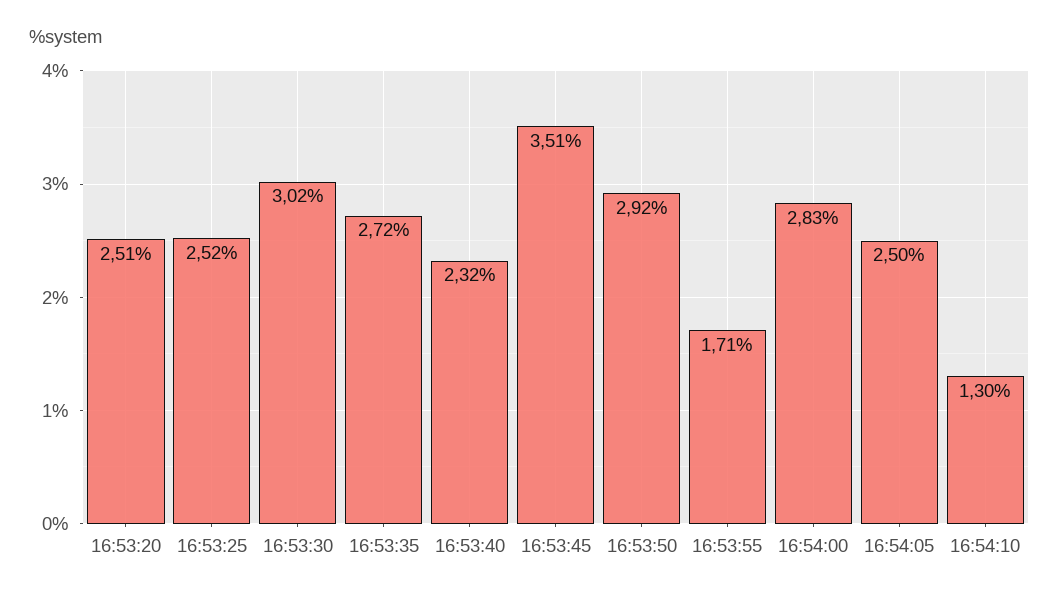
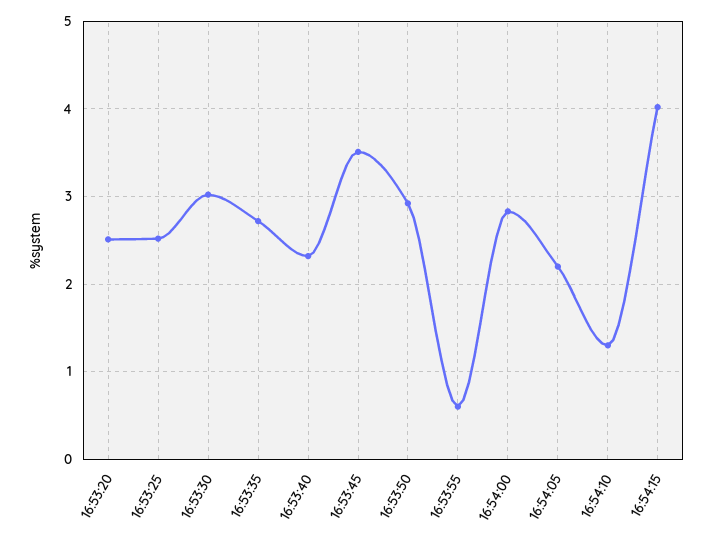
16:53:55: 1.71 -> 0.6
16:54:05: 2.5 -> 2.2
16:54:15: none -> 4

